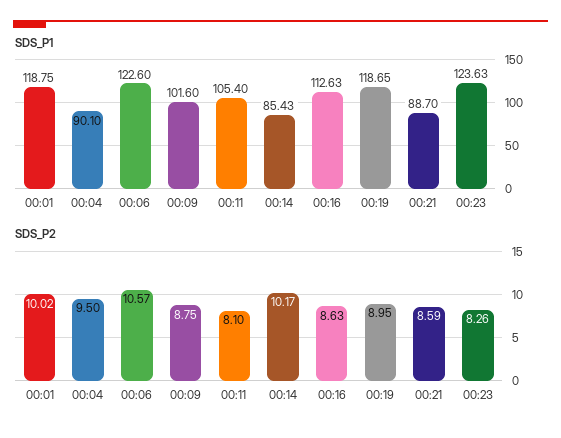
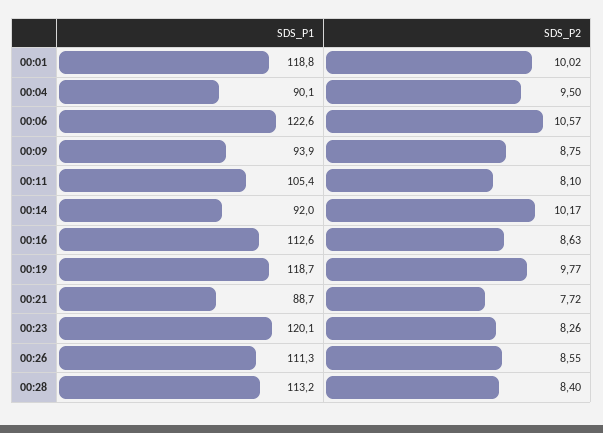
SDS_P1, 00:09: 101.6 -> 93.9
SDS_P1, 00:14: 85.43 -> 92
SDS_P1, 00:23: 123.63 -> 120.1
SDS_P2, 00:19: 8.95 -> 9.77
SDS_P2, 00:21: 8.59 -> 7.72
SDS_P1, 00:26: none -> 111.3
SDS_P2, 00:26: none -> 8.55
SDS_P1, 00:28: none -> 113.2
SDS_P2, 00:28: none -> 8.4

